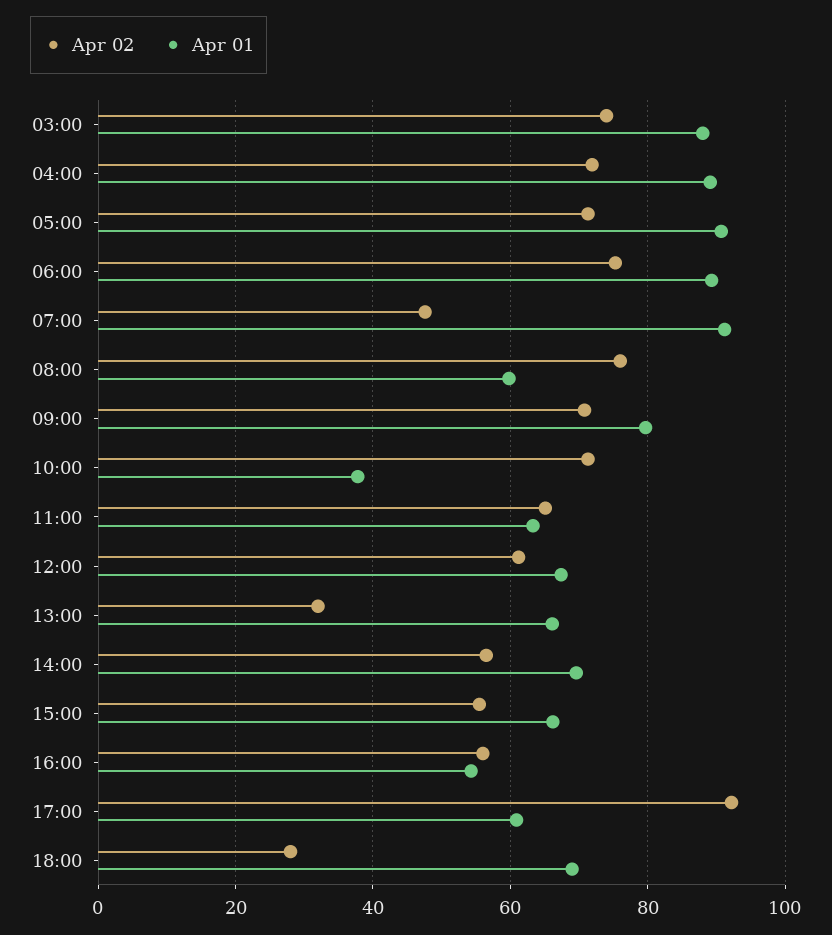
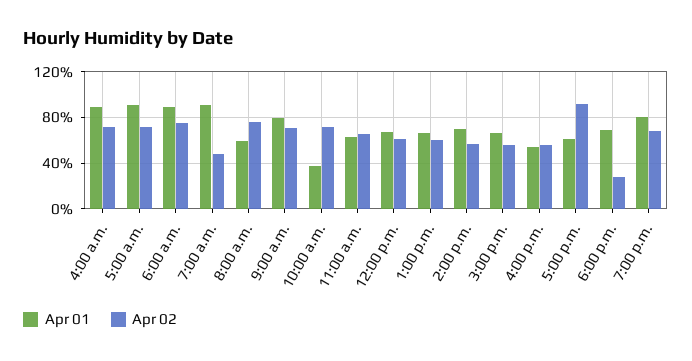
Apr 02, 03:00: 74 -> none
Apr 01, 03:00: 88 -> none
Apr 02, 13:00: 32 -> 60
Apr 01, 7:00 p.m.: none -> 80
Apr 02, 7:00 p.m.: none -> 70

